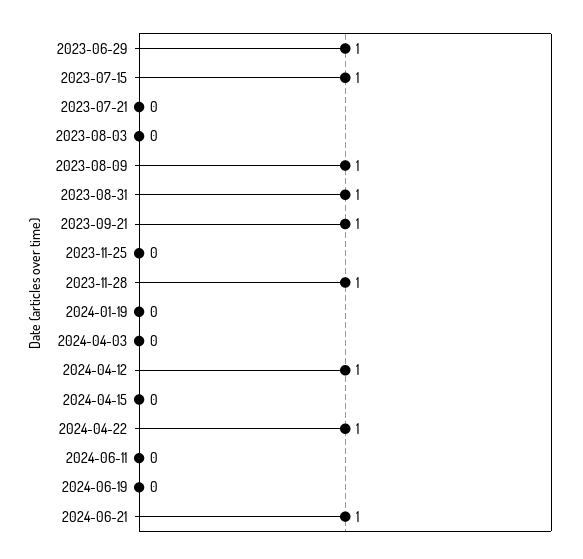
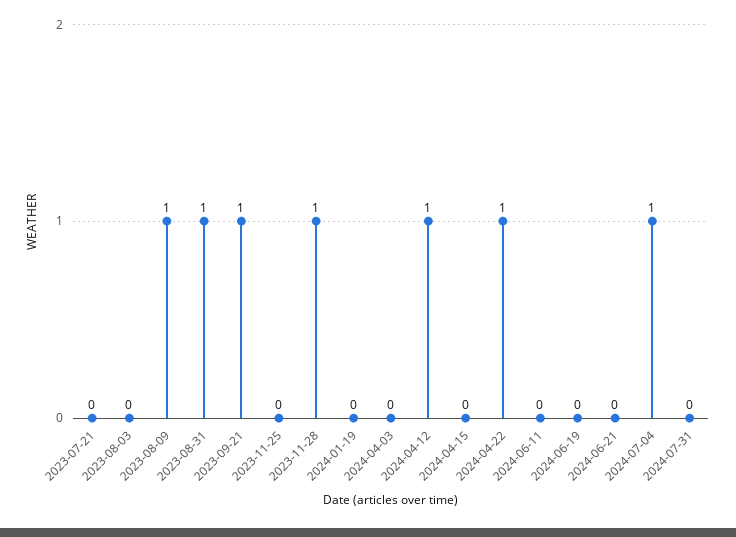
2023-06-29: 1 -> none
2023-07-15: 1 -> none
2024-06-21: 1 -> 0
2024-07-04: none -> 1
2024-07-31: none -> 0

